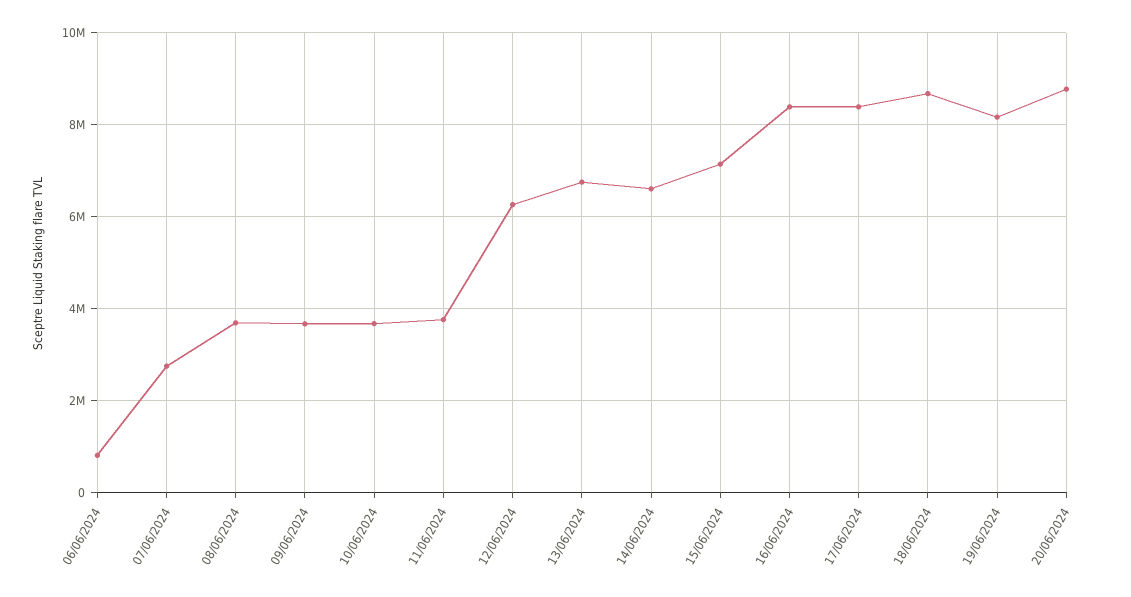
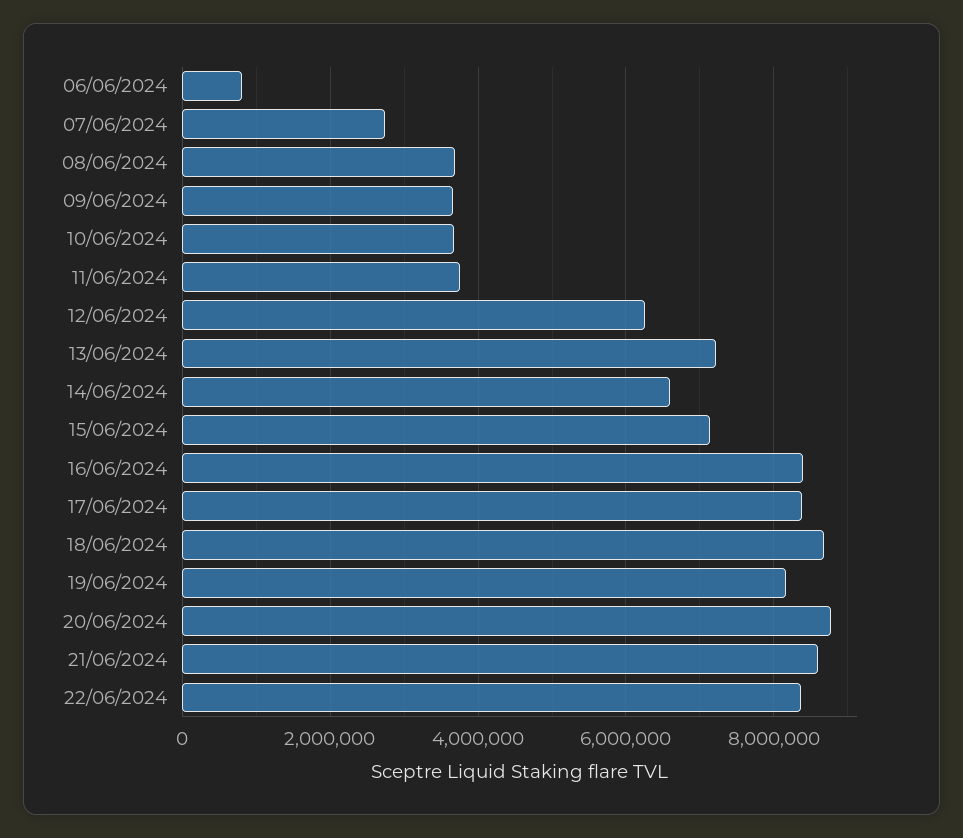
13/06/2024: 6800000 -> 7200000
21/06/2024: none -> 8600000
22/06/2024: none -> 8400000

